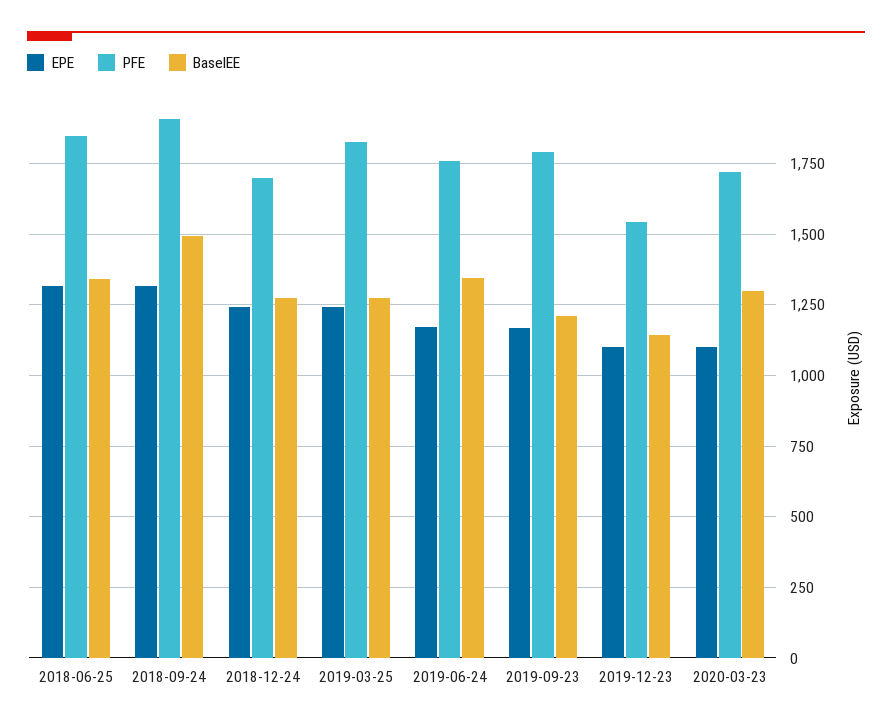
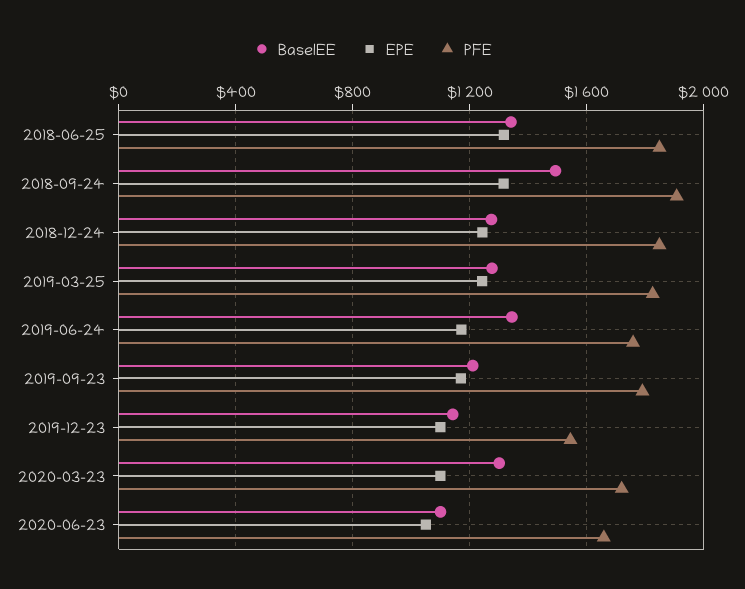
PFE, 2018-12-24: 1700 -> 1850
BaselEE, 2020-06-23: none -> 1100
EPE, 2020-06-23: none -> 1050
PFE, 2020-06-23: none -> 1650

